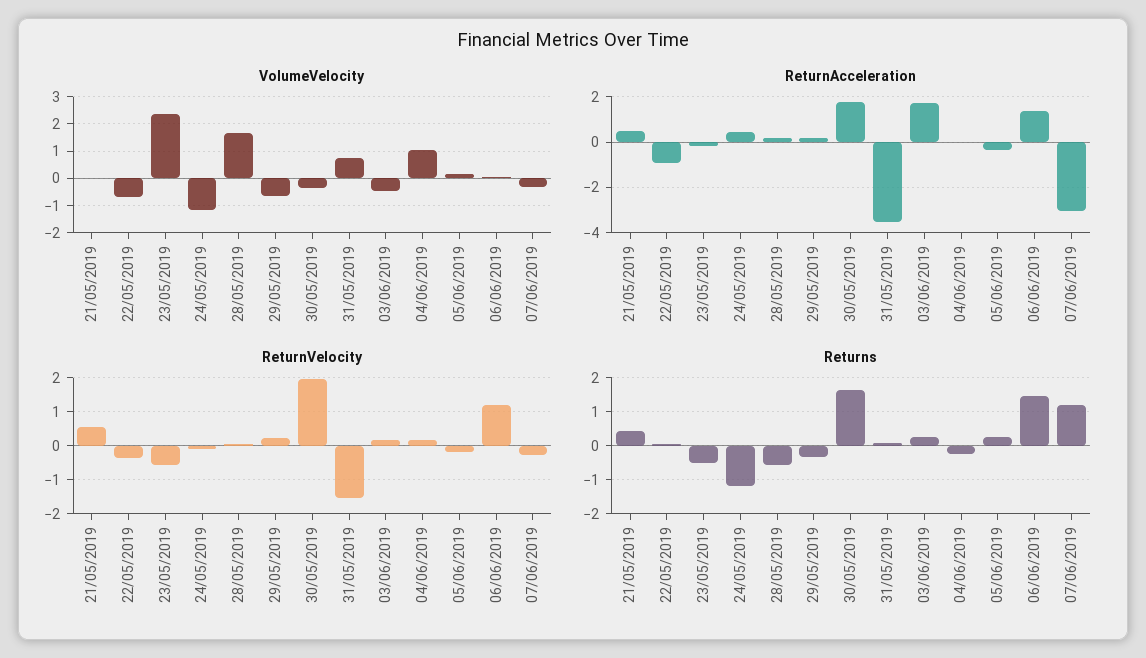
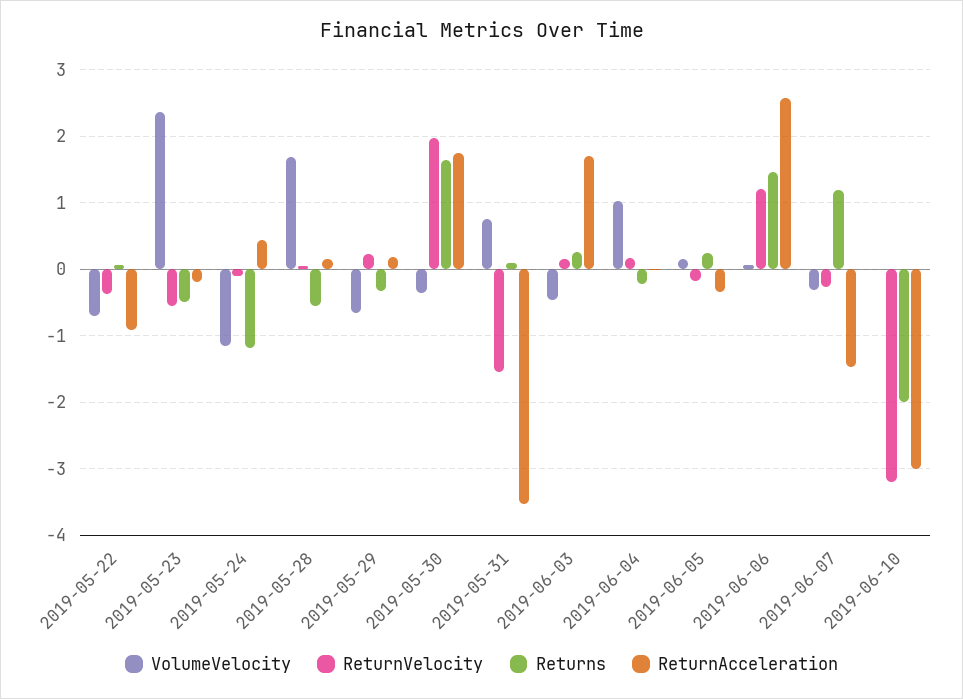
VolumeVelocity, 21/05/2019: 0 -> none
ReturnAcceleration, 21/05/2019: 0.5 -> none
ReturnAcceleration, 06/06/2019: 1.5 -> 2.6
ReturnAcceleration, 07/06/2019: -3 -> -1.5
ReturnVelocity, 21/05/2019: 0.6 -> none
Returns, 21/05/2019: 0.4 -> none
VolumeVelocity, 2019-06-10: none -> 0
ReturnVelocity, 2019-06-10: none -> -3.2
Returns, 2019-06-10: none -> -2
ReturnAcceleration, 2019-06-10: none -> -3

